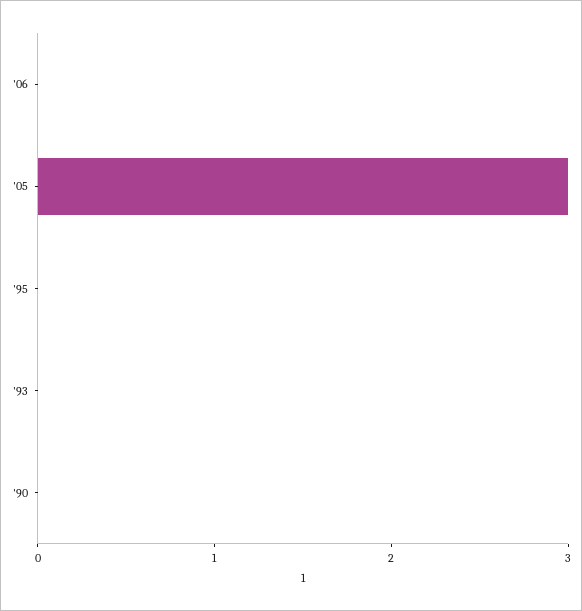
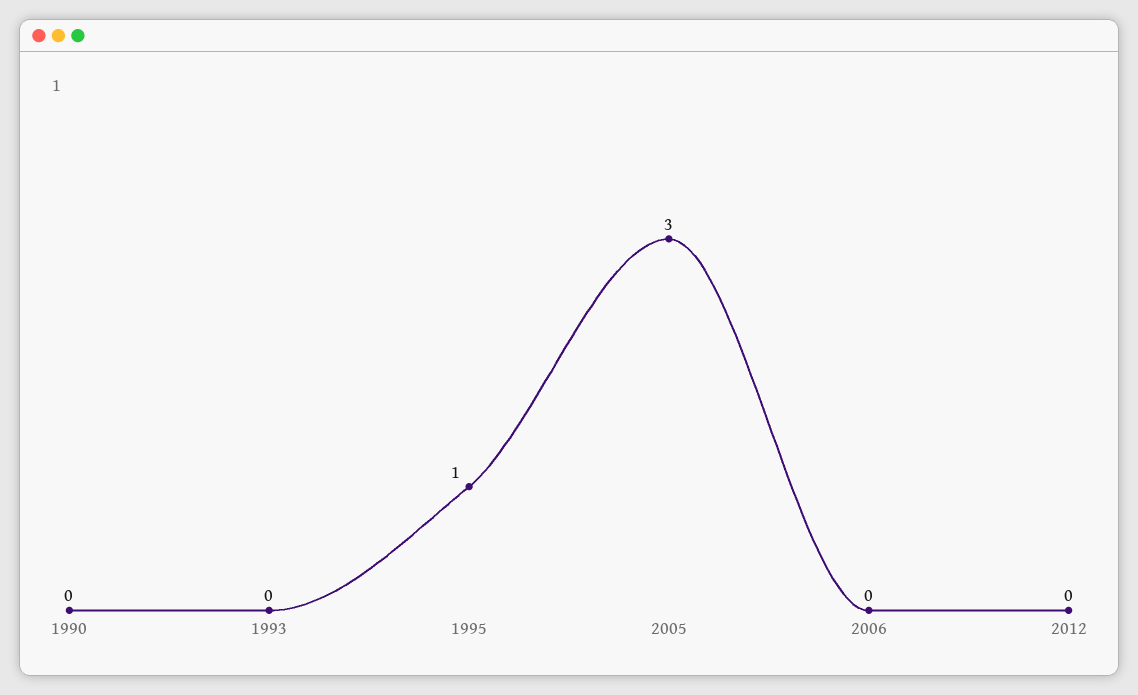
'95: 0 -> 1
2012: none -> 0

